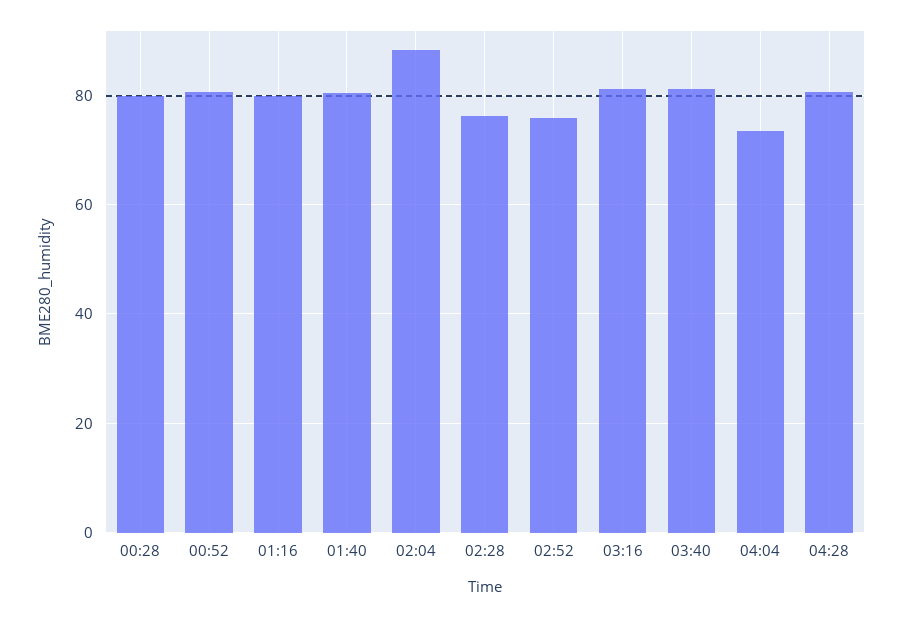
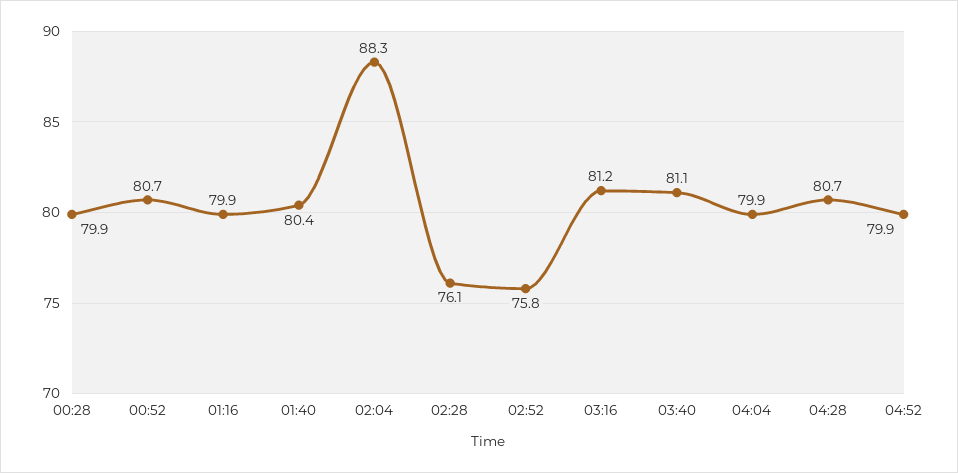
04:04: 74 -> 79.9
04:52: none -> 79.9

